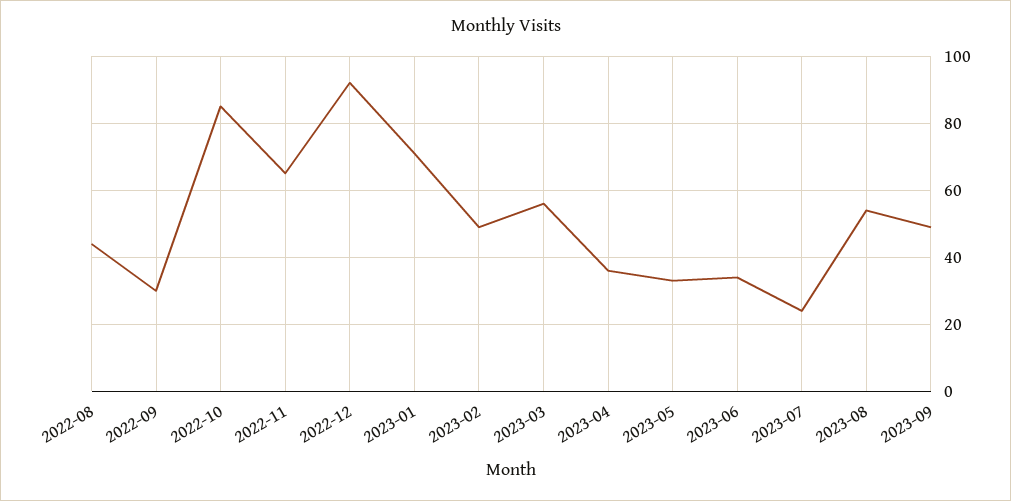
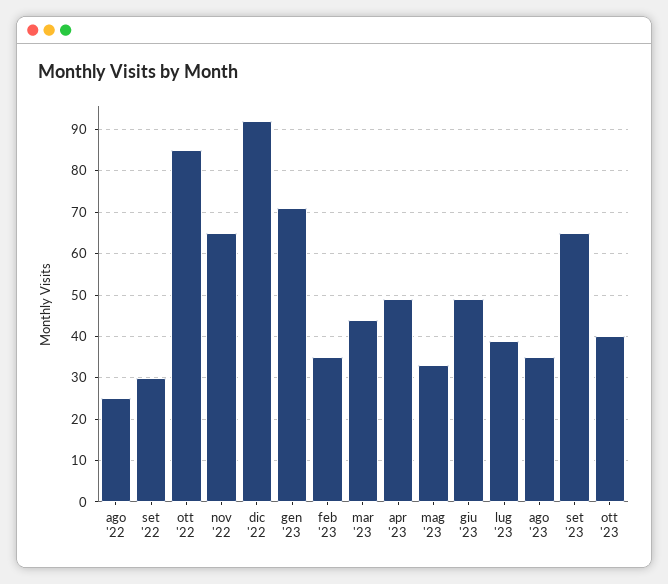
2022-08: 45 -> 25
2023-02: 50 -> 35
2023-03: 55 -> 45
2023-04: 35 -> 50
2023-06: 35 -> 50
2023-07: 25 -> 40
2023-08: 55 -> 35
2023-09: 50 -> 65
ott '23: none -> 40

